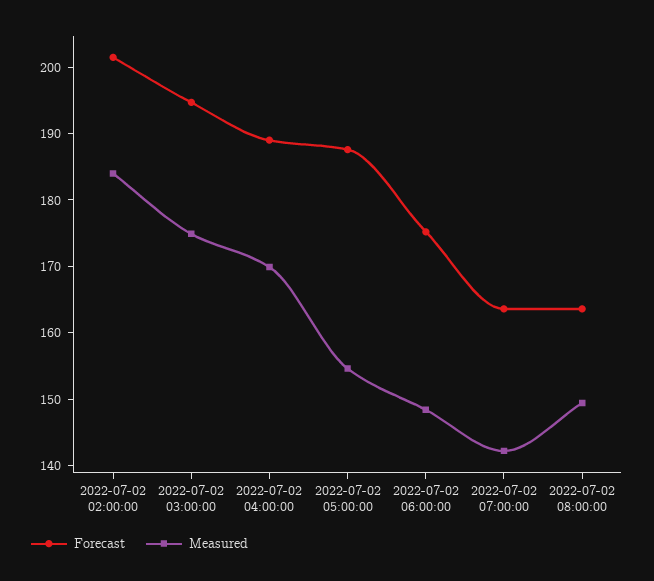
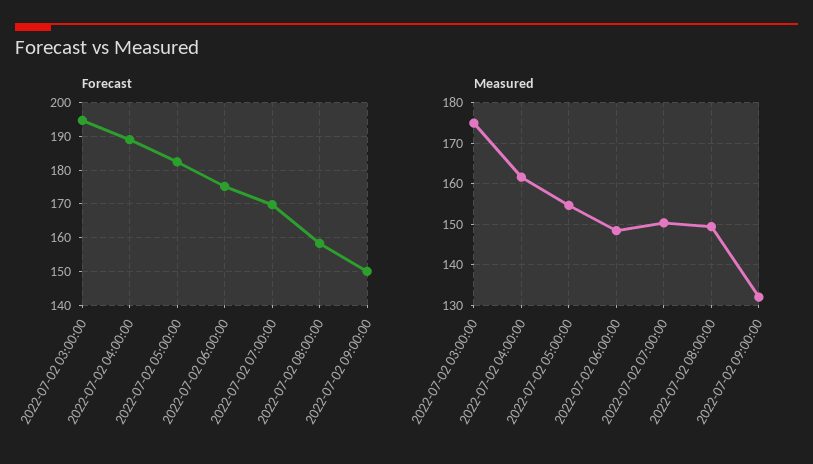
Forecast, 2022-07-02 02:00:00: 202 -> none
Measured, 2022-07-02 02:00:00: 184 -> none
Measured, 2022-07-02 04:00:00: 170 -> 162
Forecast, 2022-07-02 05:00:00: 188 -> 182
Forecast, 2022-07-02 07:00:00: 164 -> 170
Measured, 2022-07-02 07:00:00: 142 -> 150
Forecast, 2022-07-02 08:00:00: 164 -> 158
Forecast, 2022-07-02 09:00:00: none -> 150
Measured, 2022-07-02 09:00:00: none -> 132

